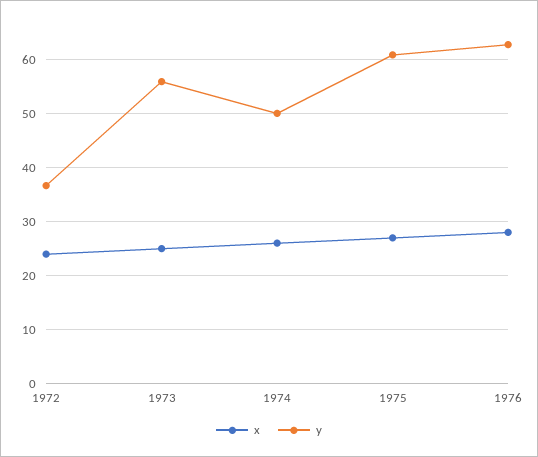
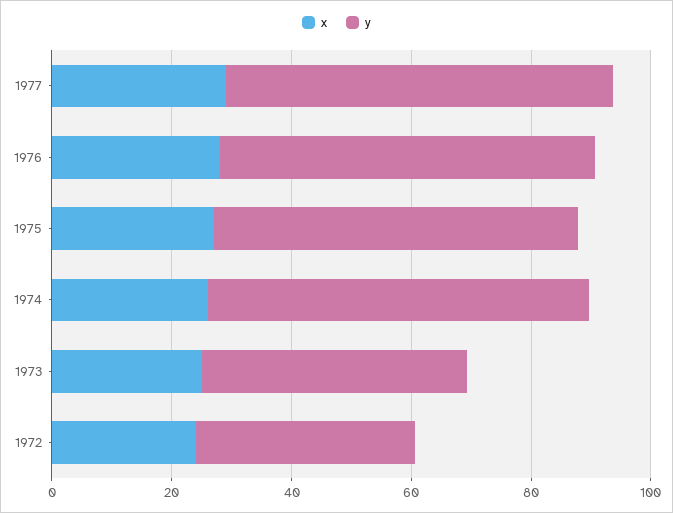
y, 1973: 56 -> 45
y, 1974: 50 -> 65
x, 1977: none -> 30
y, 1977: none -> 65

